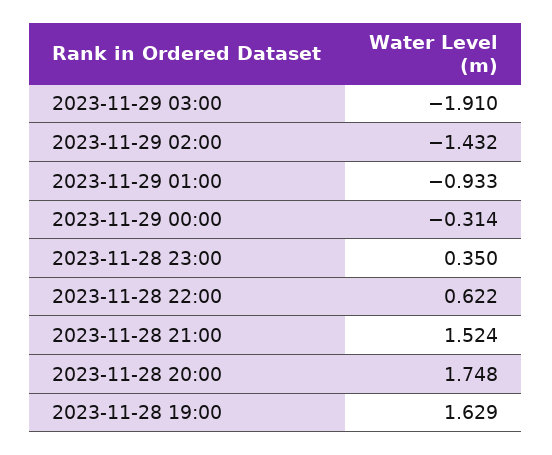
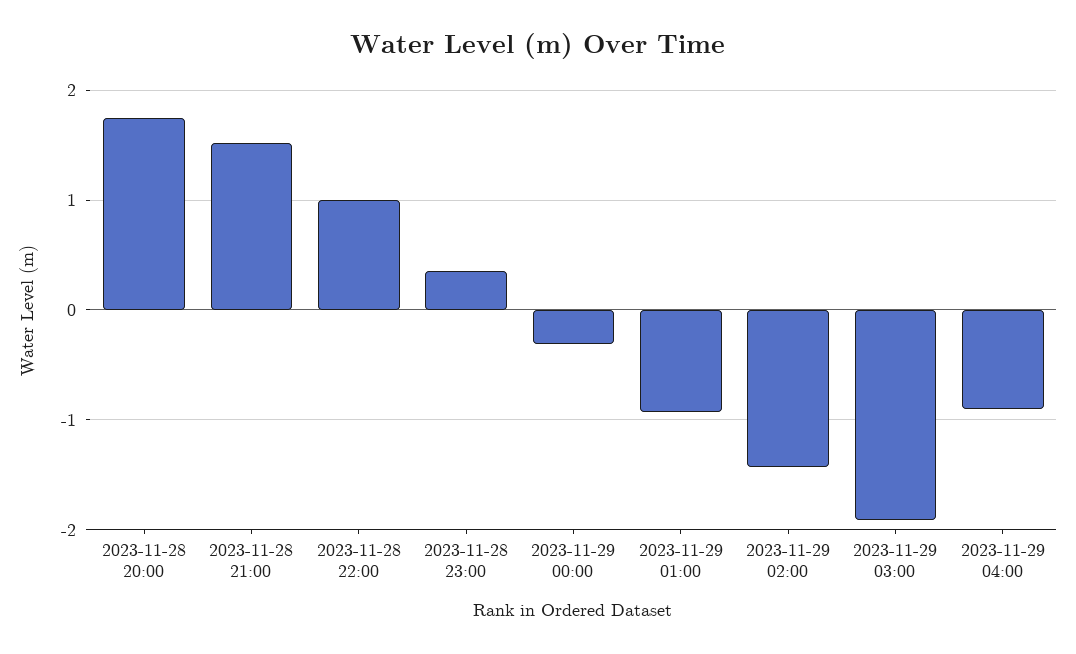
2023-11-28 22:00: 0.622 -> 1
2023-11-28 19:00: 1.629 -> none
2023-11-29 04:00: none -> -0.9

